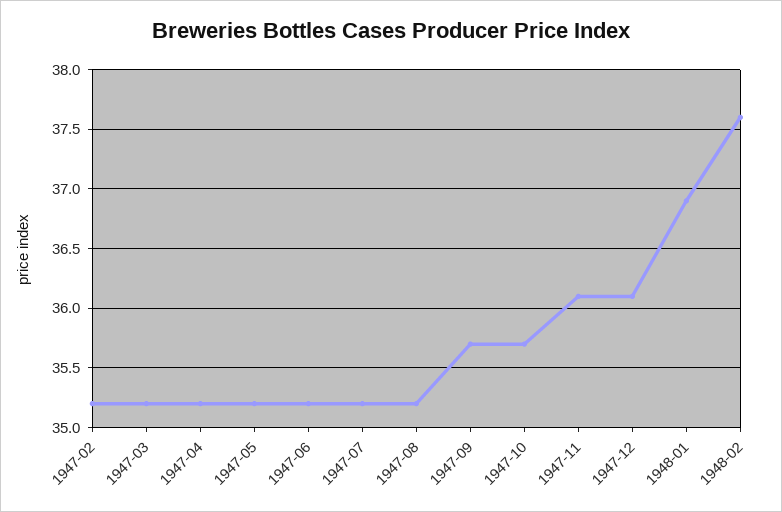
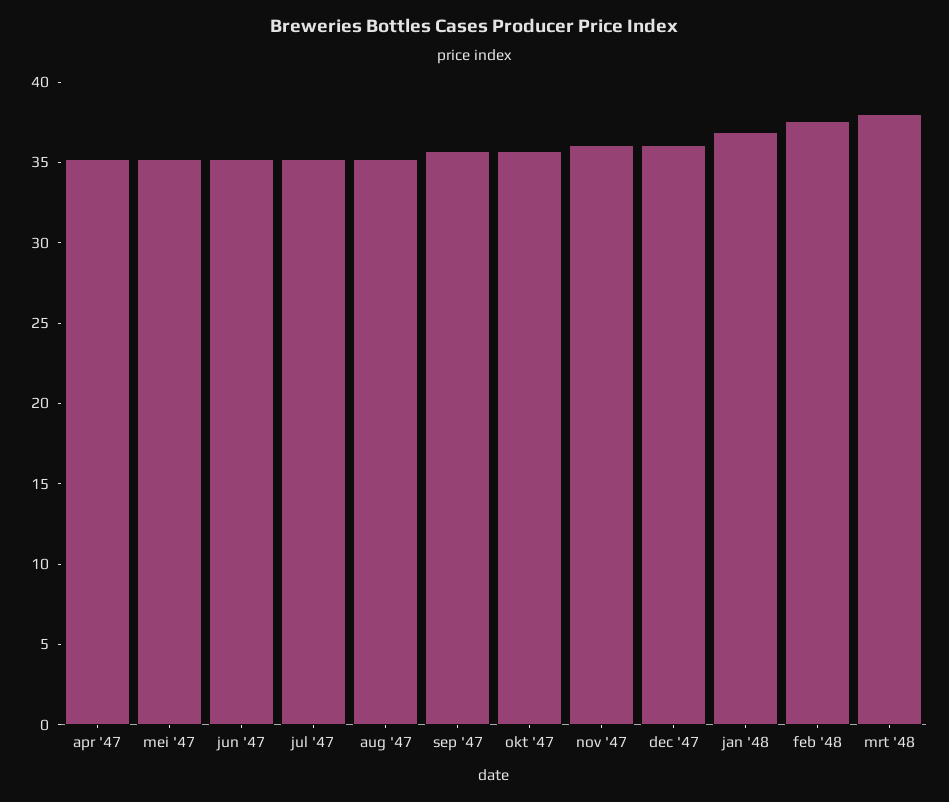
1947-02: 35.2 -> none
1947-03: 35.2 -> none
mrt '48: none -> 38

